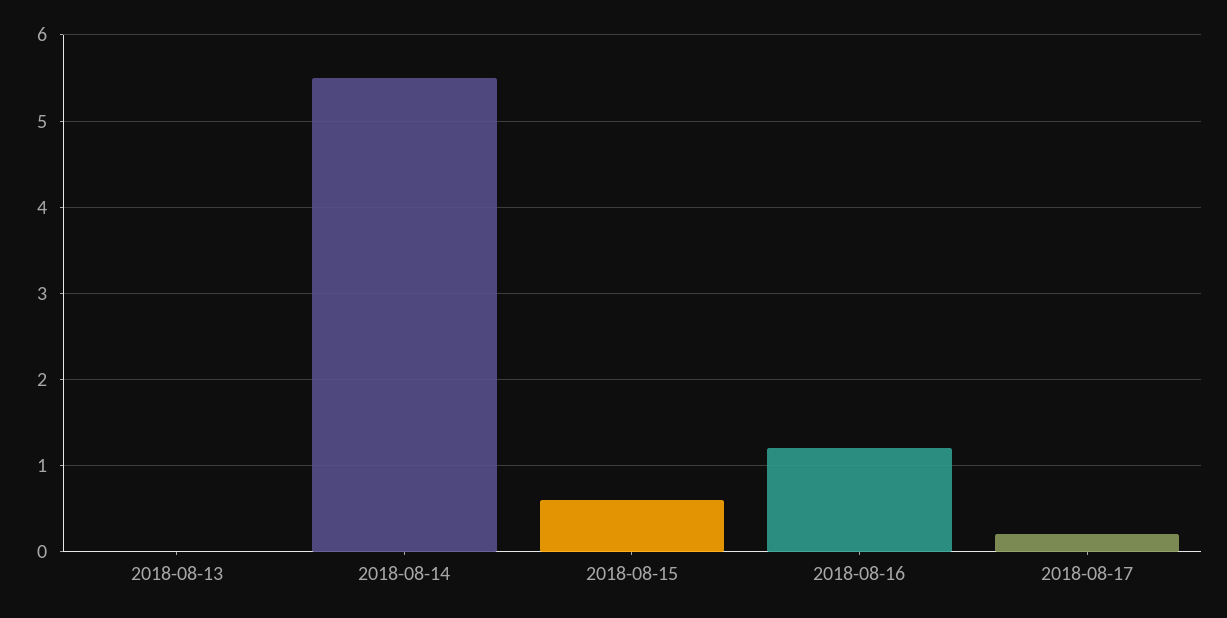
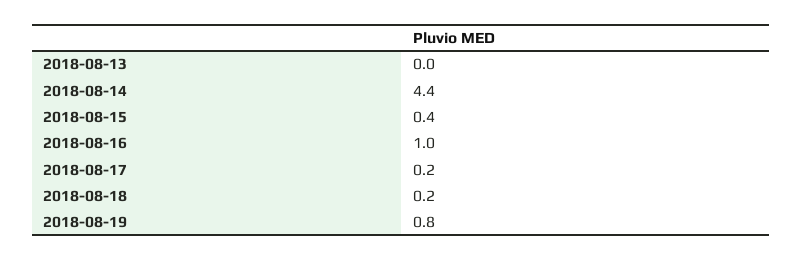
2018-08-14: 5.5 -> 4.4
2018-08-15: 0.6 -> 0.4
2018-08-16: 1.2 -> 1
2018-08-18: none -> 0.2
2018-08-19: none -> 0.8

